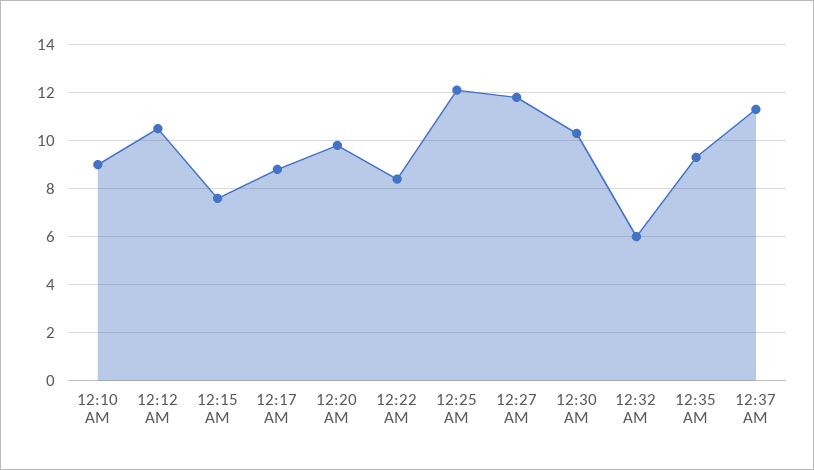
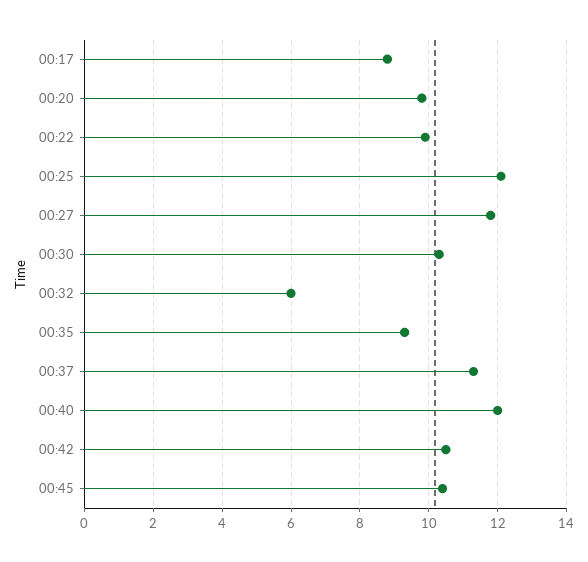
12:10 AM: 9 -> none
12:12 AM: 10.5 -> none
12:15 AM: 7.5 -> none
12:22 AM: 8.5 -> 10
00:40: none -> 12
00:42: none -> 10.5
00:45: none -> 10.5

